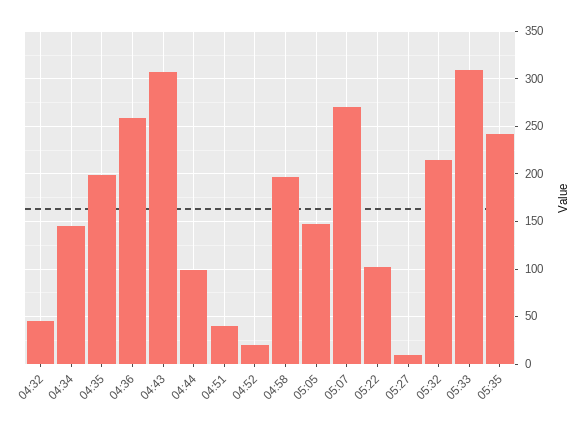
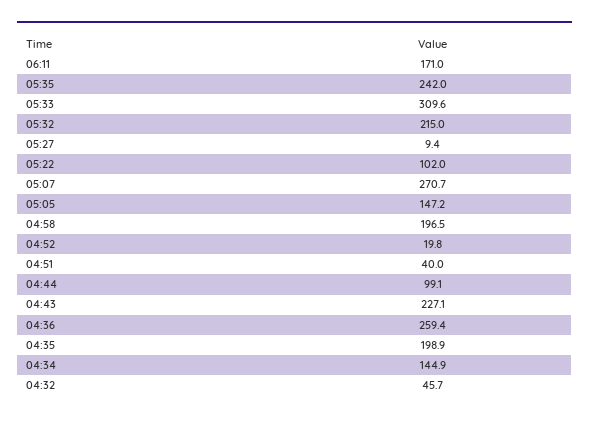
04:43: 310 -> 227.1
06:11: none -> 171

